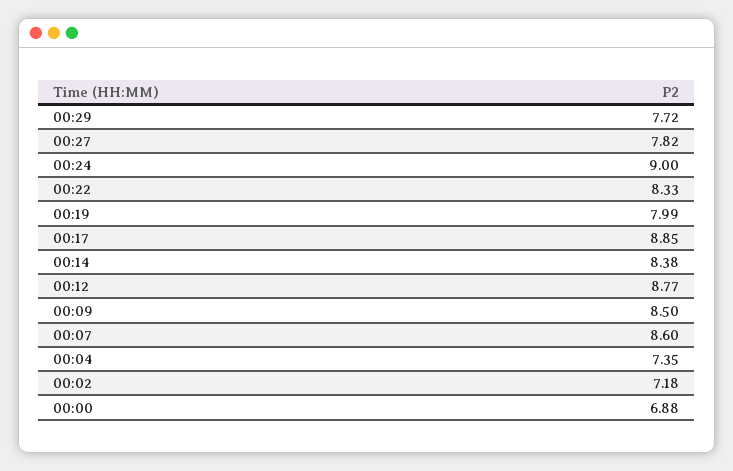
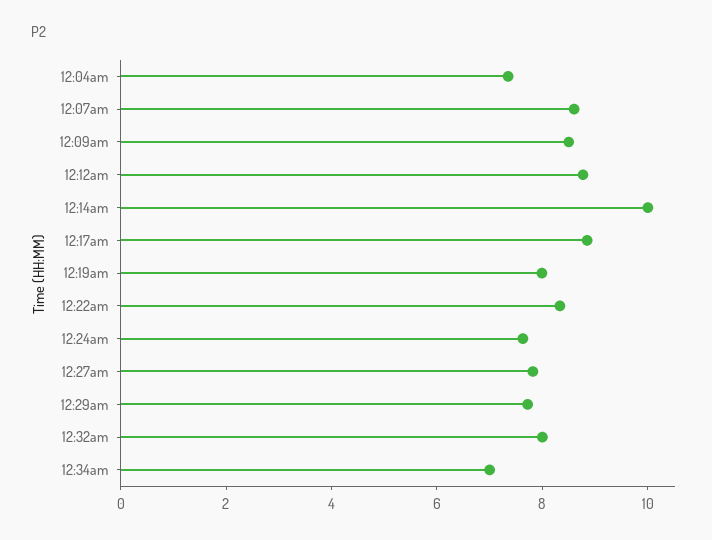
00:24: 9 -> 7.5
00:14: 8.38 -> 10
00:02: 7.18 -> none
00:00: 6.88 -> none
12:32am: none -> 8
12:34am: none -> 7

